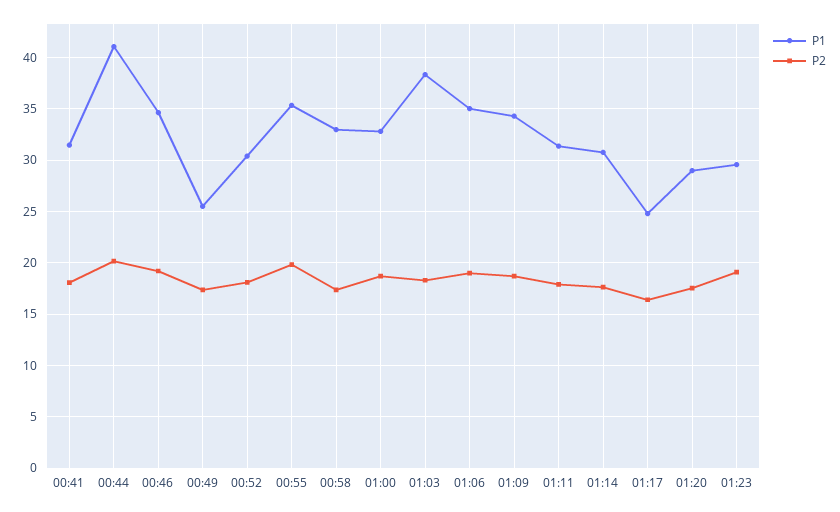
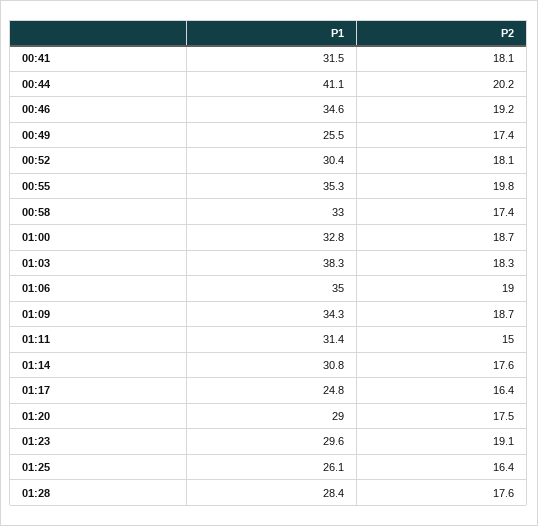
P2, 01:11: 18 -> 15
P1, 01:25: none -> 26.1
P2, 01:25: none -> 16.4
P1, 01:28: none -> 28.4
P2, 01:28: none -> 17.6

